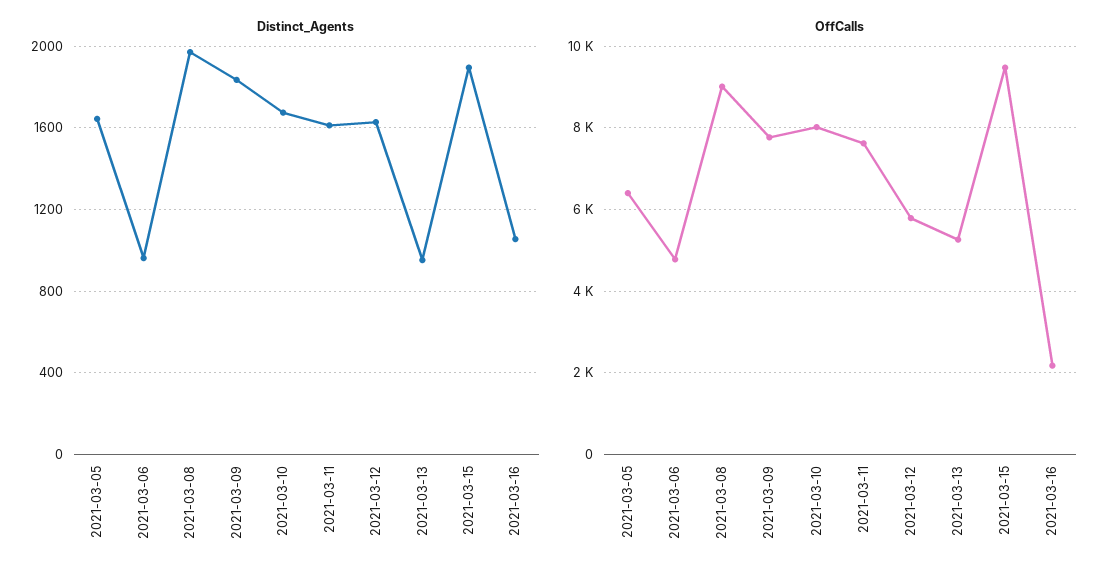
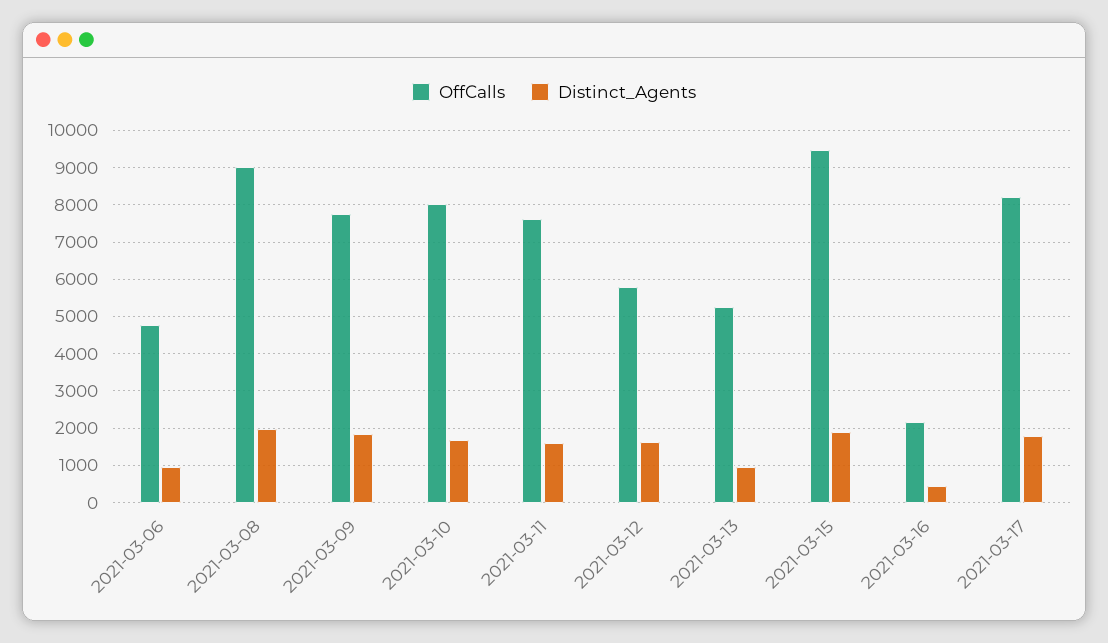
Distinct_Agents, 2021-03-05: 1650 -> none
Distinct_Agents, 2021-03-16: 1050 -> 400
OffCalls, 2021-03-05: 6400 -> none
OffCalls, 2021-03-17: none -> 8200
Distinct_Agents, 2021-03-17: none -> 1800

